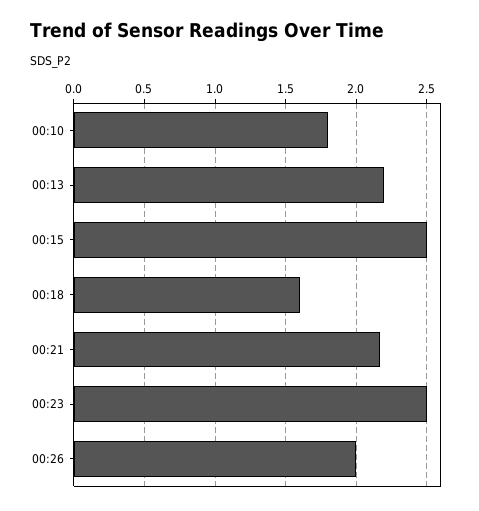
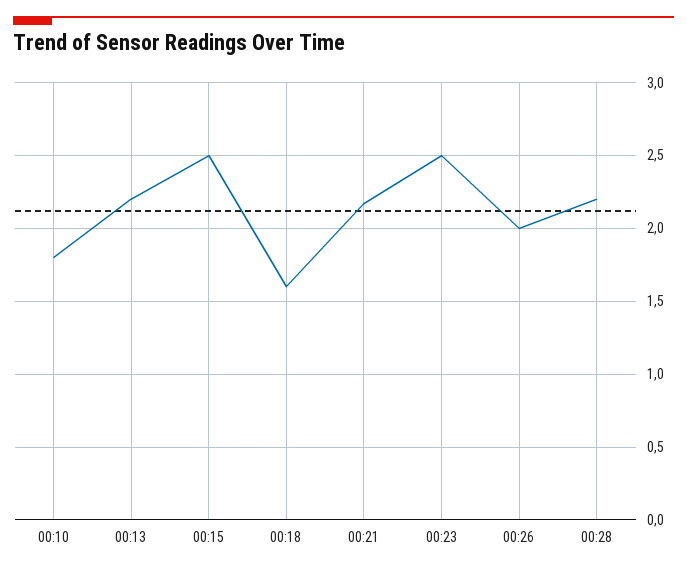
00:28: none -> 2.2

